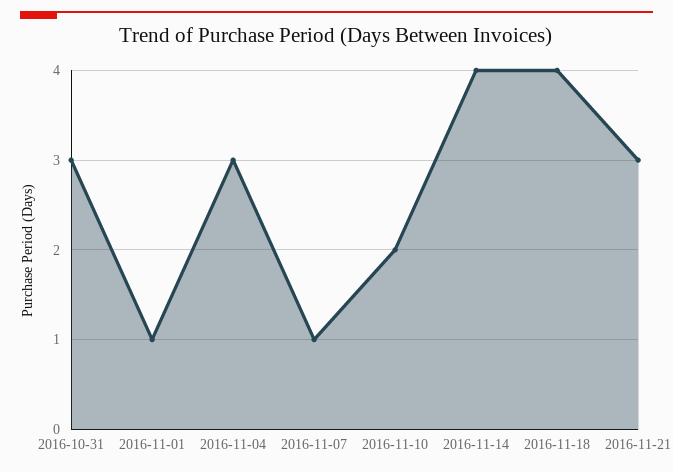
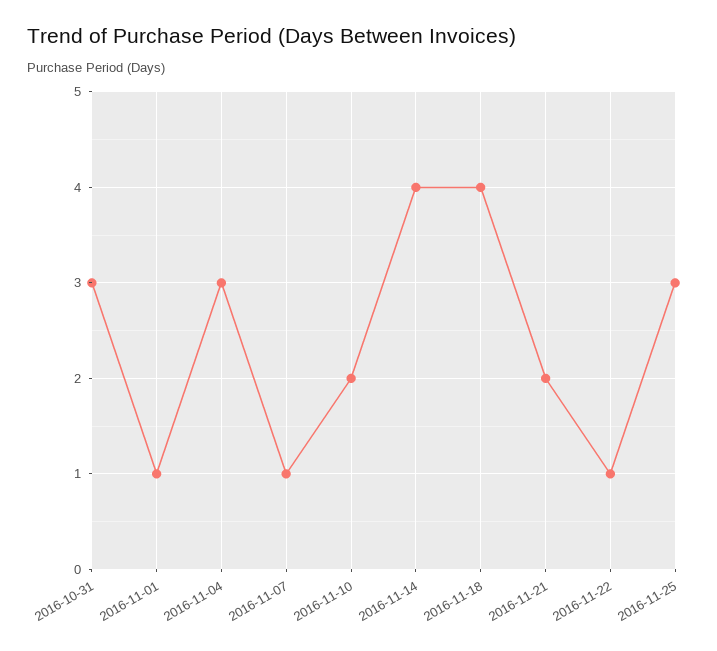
2016-11-21: 3 -> 2
2016-11-22: none -> 1
2016-11-25: none -> 3

